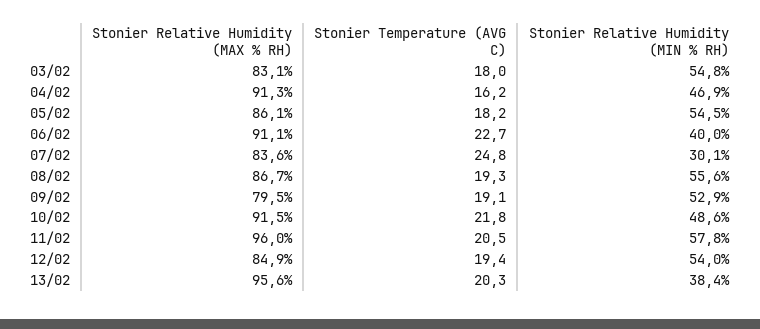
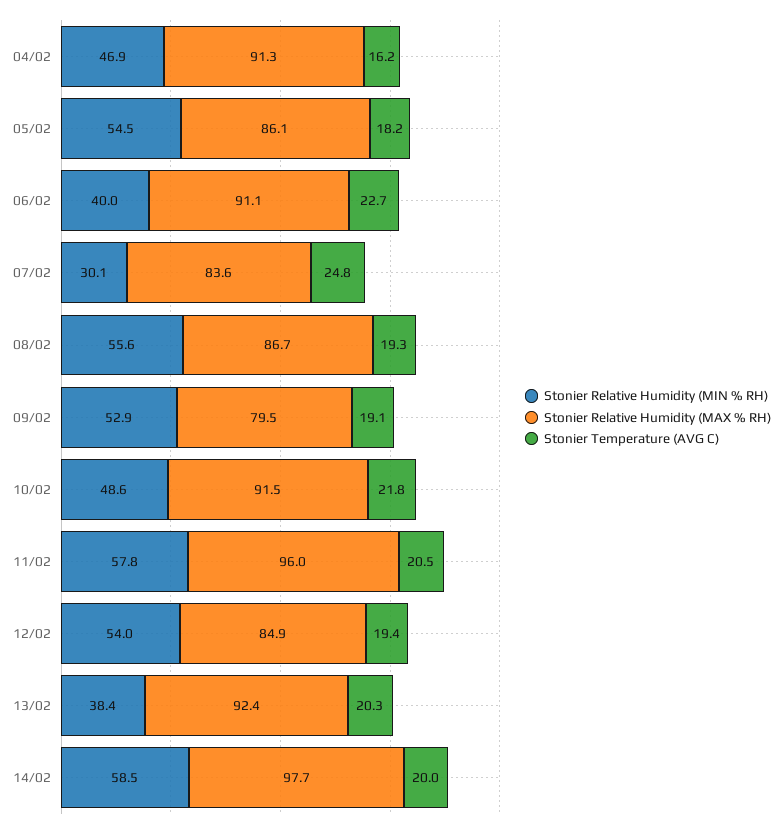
Stonier Relative Humidity (MAX % RH), 03/02: 83.1 -> none
Stonier Temperature (AVG C), 03/02: 18 -> none
Stonier Relative Humidity (MIN % RH), 03/02: 54.8 -> none
Stonier Relative Humidity (MAX % RH), 13/02: 95.6 -> 92.4
Stonier Relative Humidity (MIN % RH), 14/02: none -> 58.5
Stonier Relative Humidity (MAX % RH), 14/02: none -> 97.7
Stonier Temperature (AVG C), 14/02: none -> 20

